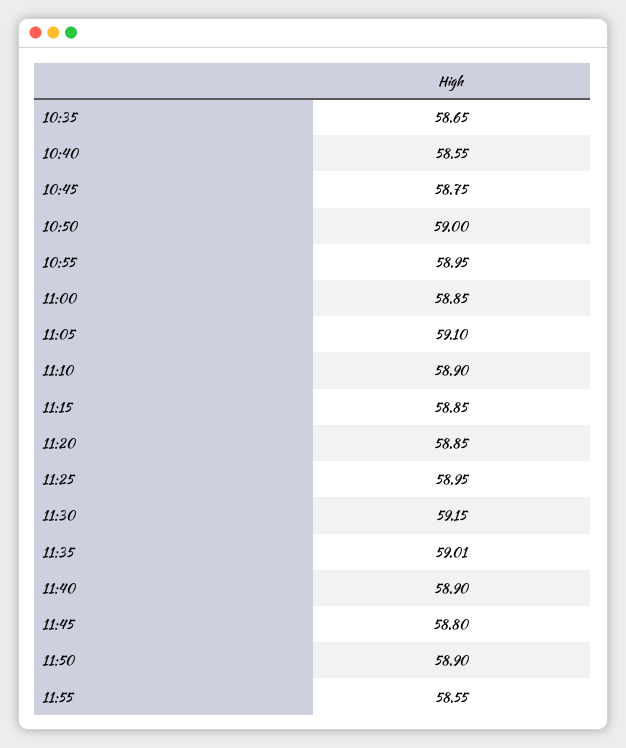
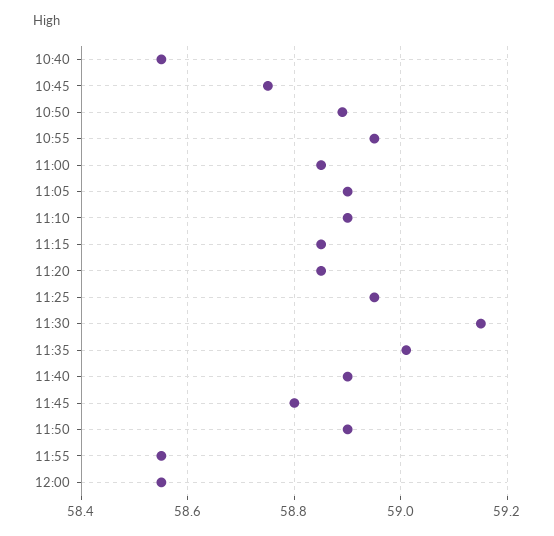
10:35: 58.65 -> none
10:50: 59 -> 58.9
11:05: 59.1 -> 58.9
12:00: none -> 58.55

